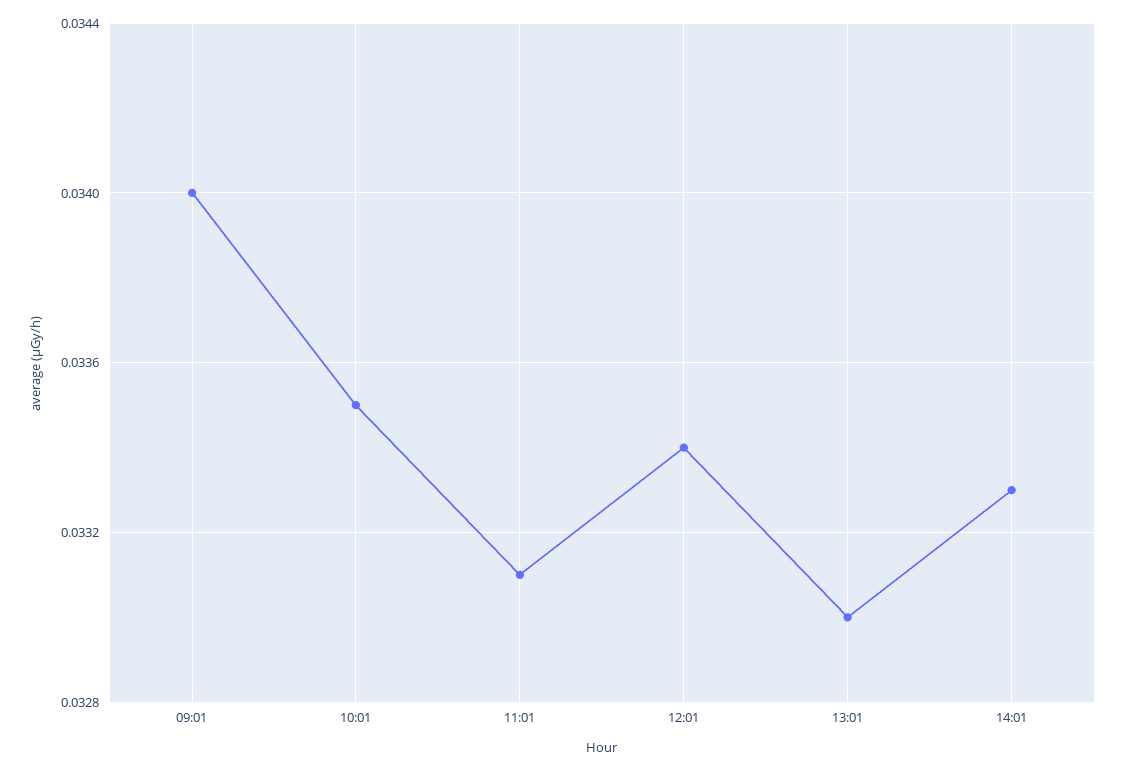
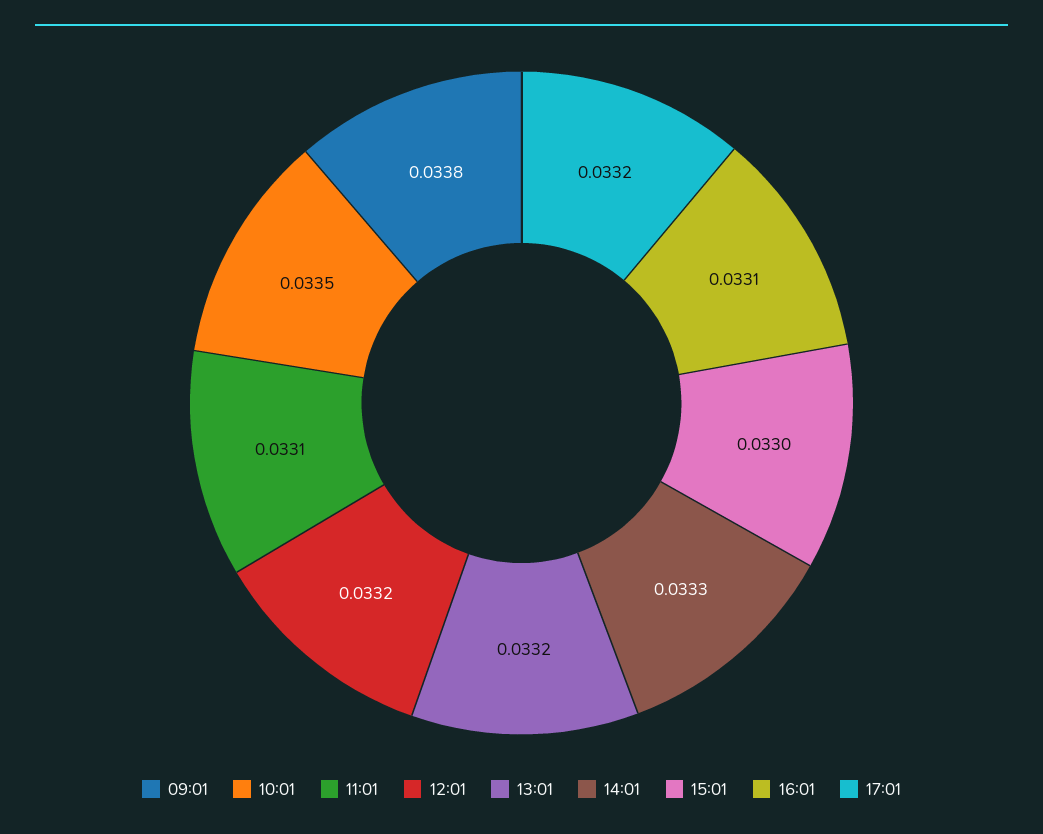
09:01: 0.034 -> 0.0338
12:01: 0.0334 -> 0.0332
13:01: 0.033 -> 0.0332
15:01: none -> 0.033
16:01: none -> 0.0331
17:01: none -> 0.0332

